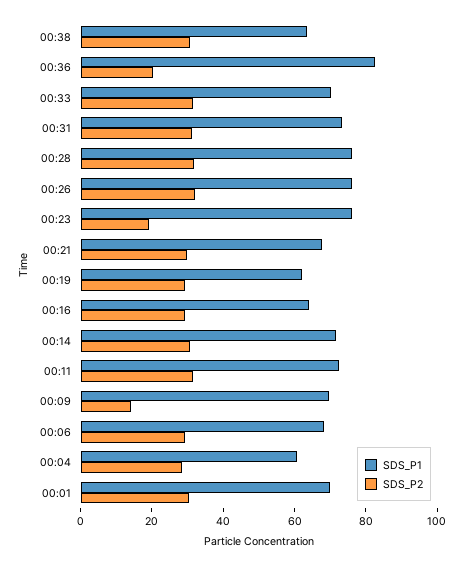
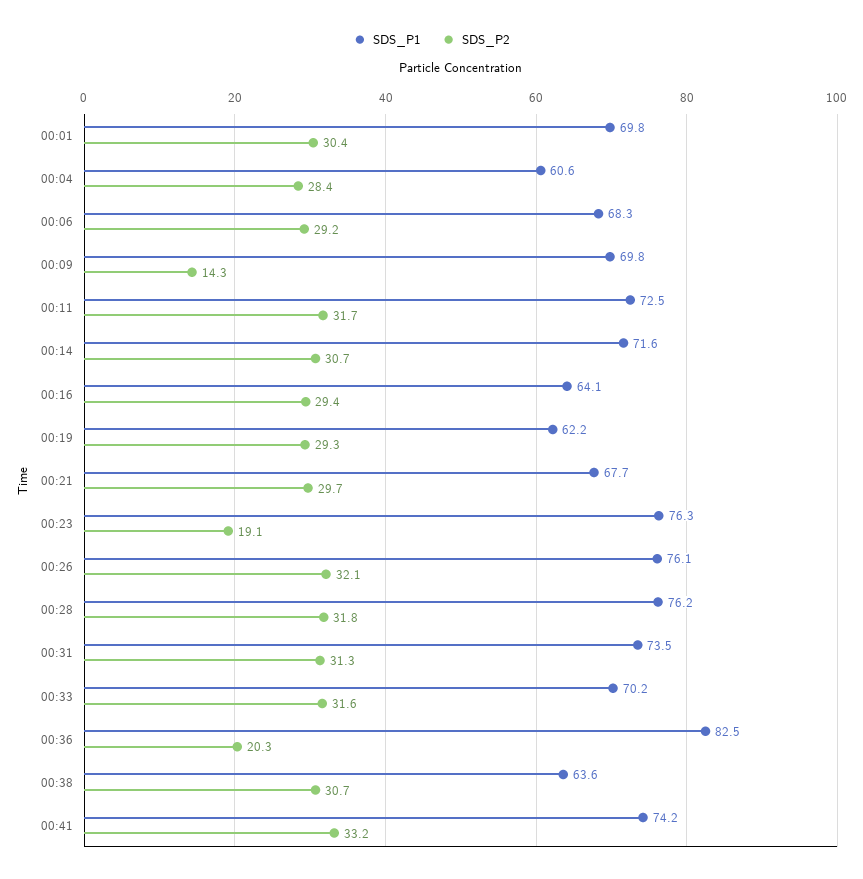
SDS_P1, 00:41: none -> 74.2
SDS_P2, 00:41: none -> 33.2

